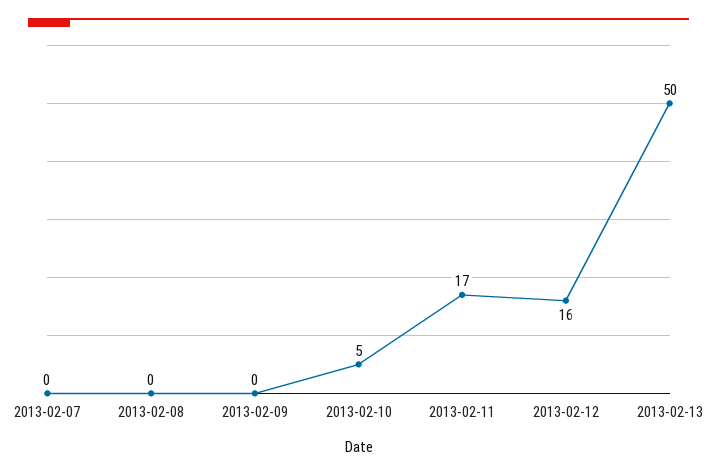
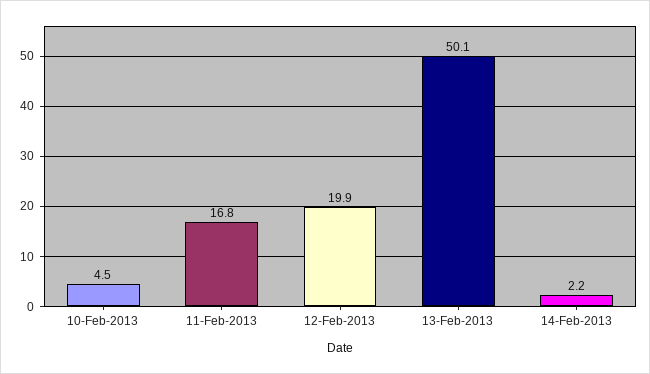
2013-02-07: 0 -> none
2013-02-08: 0 -> none
2013-02-09: 0 -> none
2013-02-12: 16 -> 19.9
14-Feb-2013: none -> 2.2

